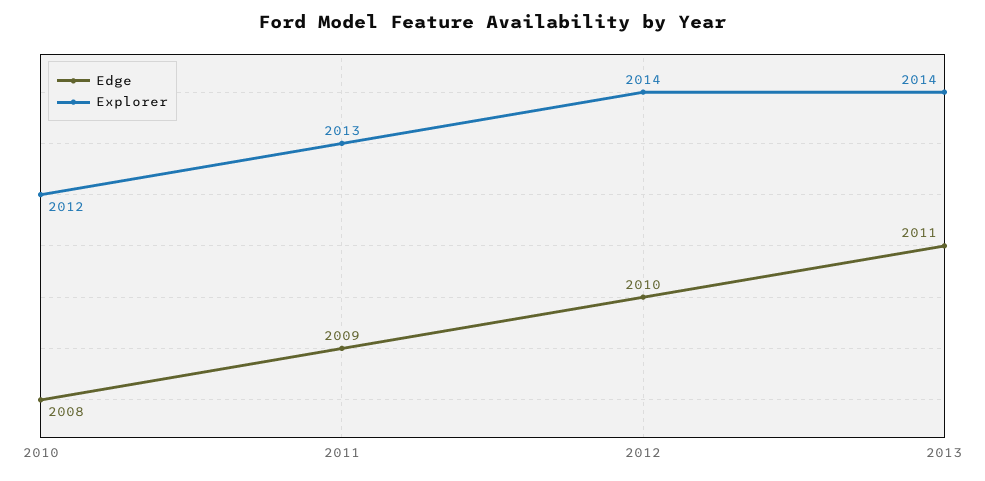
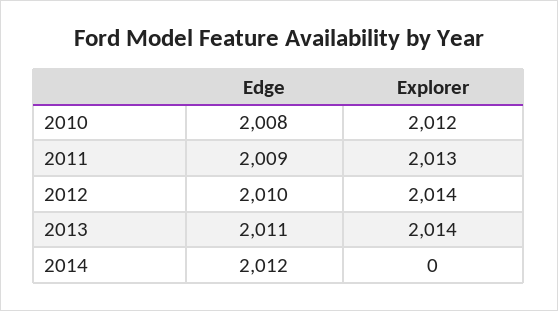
Edge, 2014: none -> 2012
Explorer, 2014: none -> 0

